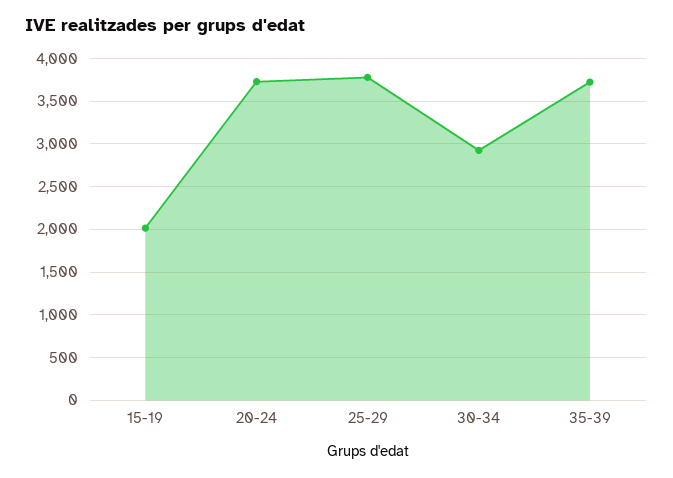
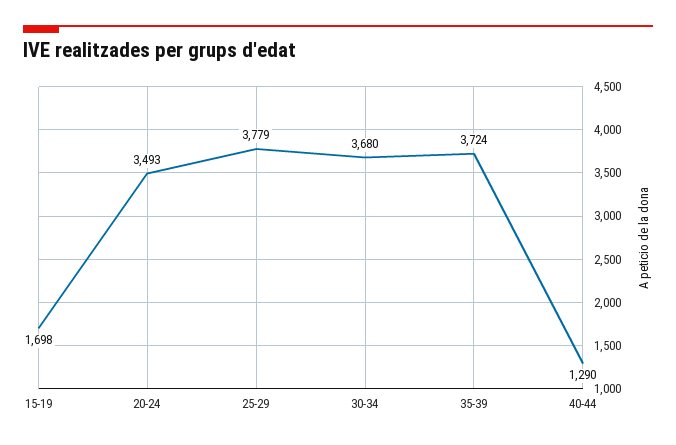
15-19: 2000 -> 1698
20-24: 3700 -> 3493
30-34: 2900 -> 3680
40-44: none -> 1290

